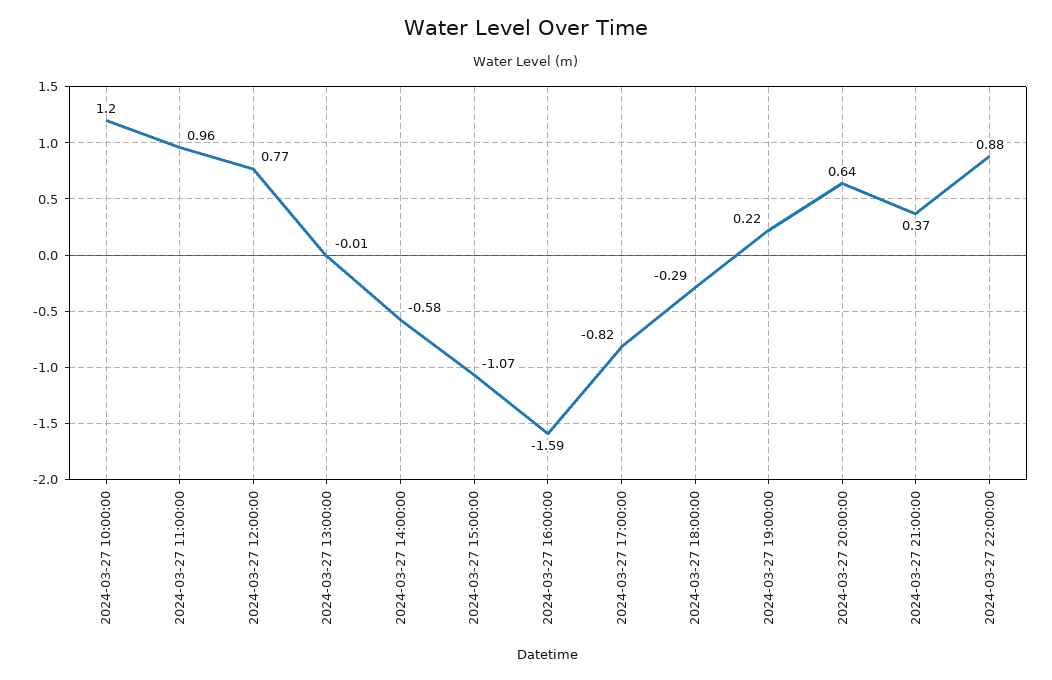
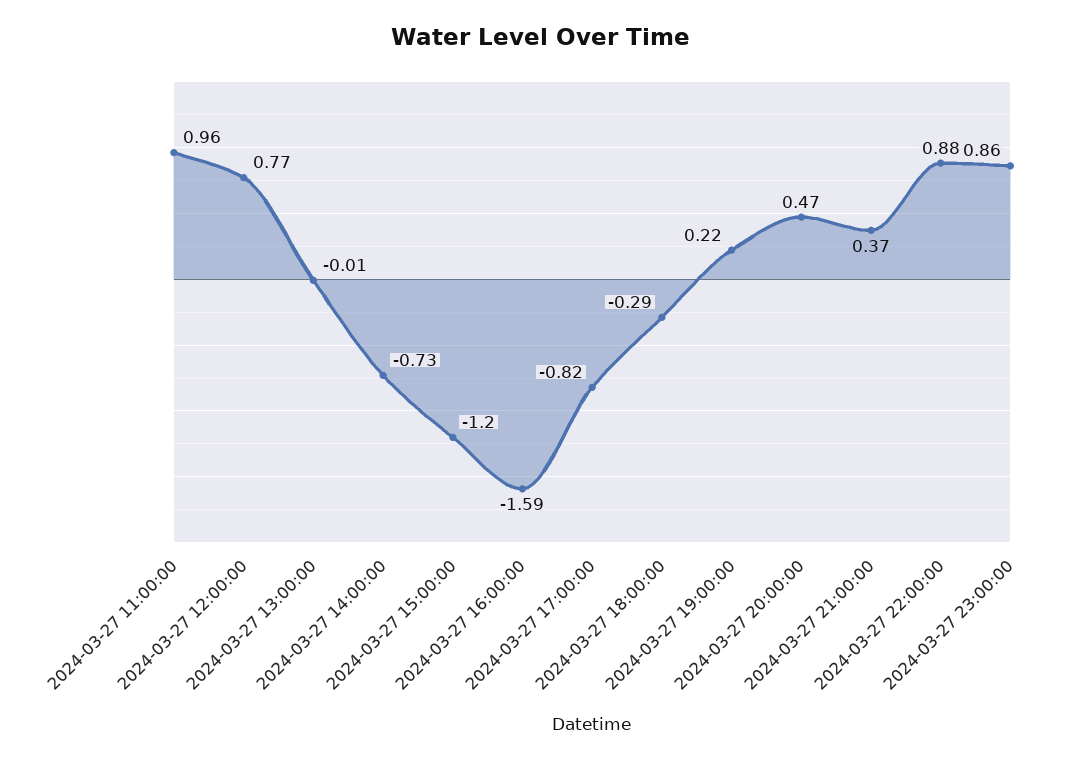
2024-03-27 10:00:00: 1.2 -> none
2024-03-27 14:00:00: -0.58 -> -0.73
2024-03-27 15:00:00: -1.07 -> -1.2
2024-03-27 20:00:00: 0.64 -> 0.47
2024-03-27 23:00:00: none -> 0.86

